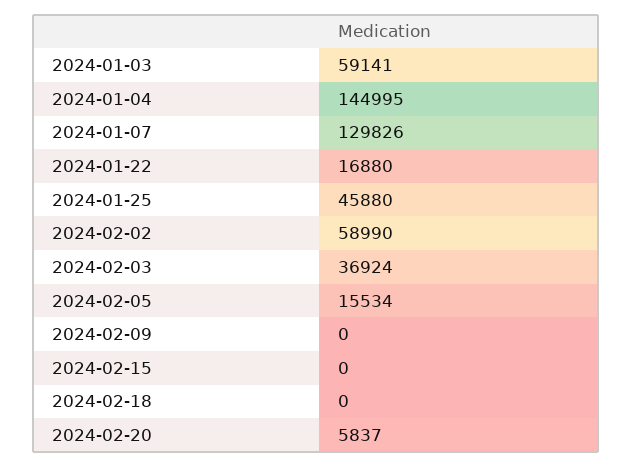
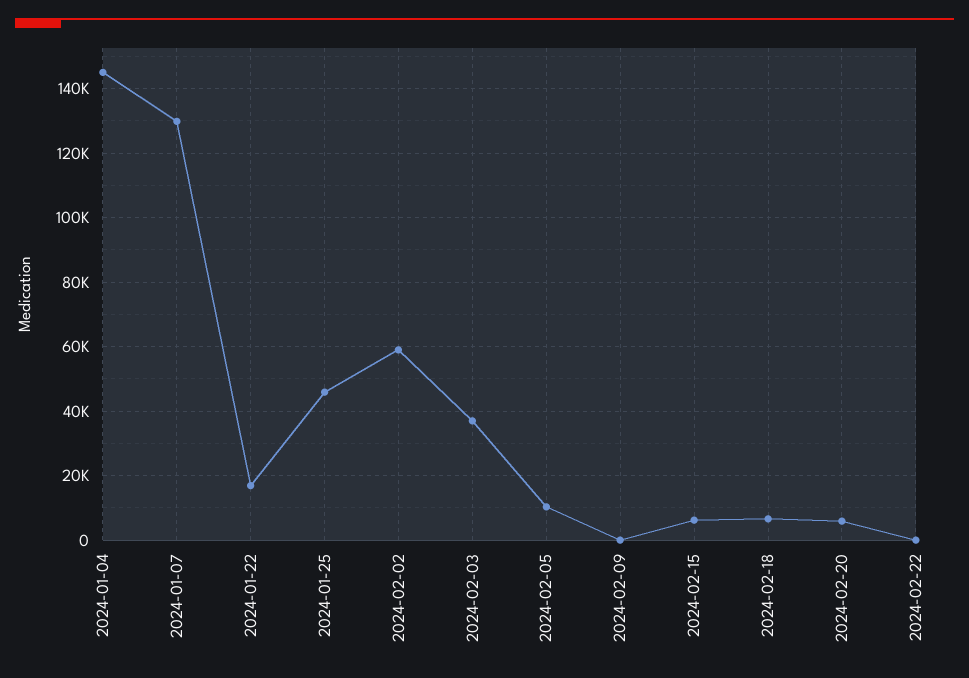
2024-01-03: 59141 -> none
2024-02-05: 15534 -> 10000
2024-02-15: 0 -> 6000
2024-02-18: 0 -> 6000
2024-02-22: none -> 0

